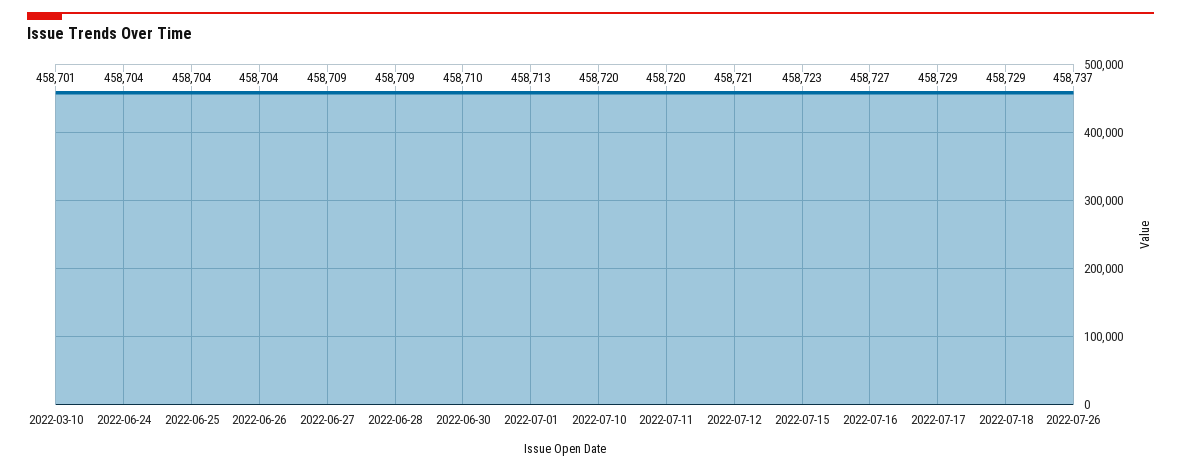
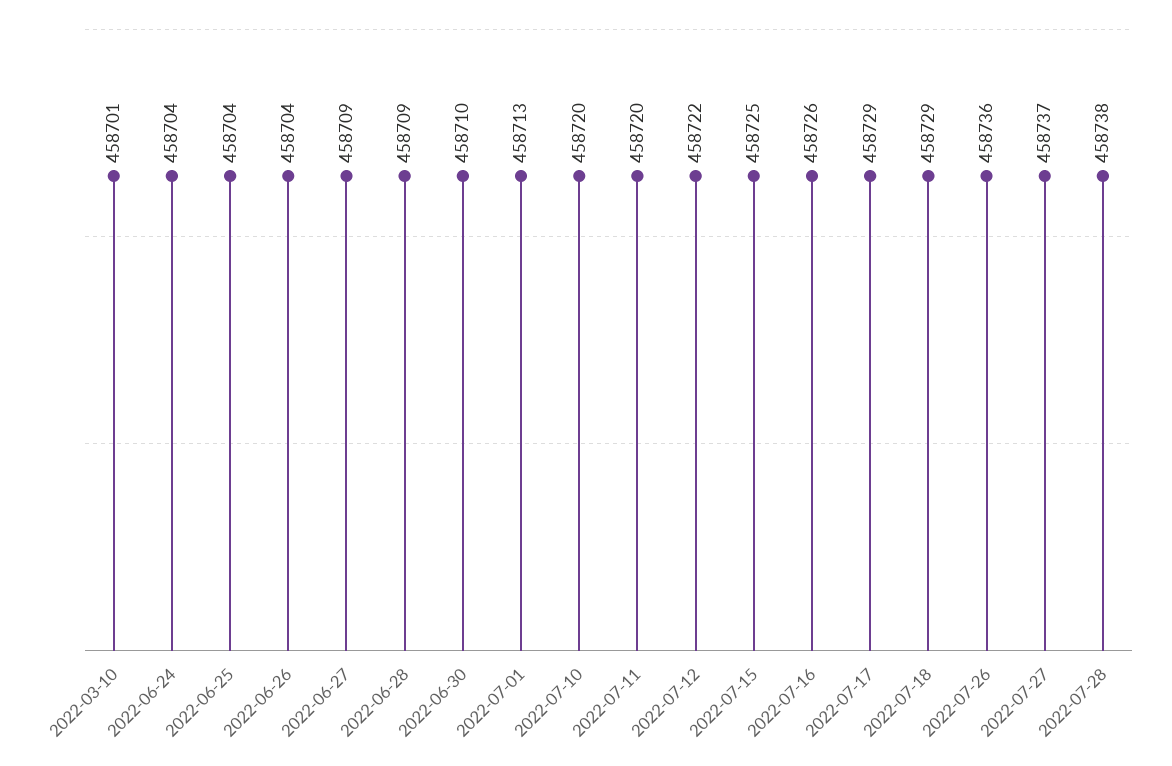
2022-07-12: 458721 -> 458722
2022-07-15: 458723 -> 458725
2022-07-16: 458727 -> 458726
2022-07-26: 458737 -> 458736
2022-07-27: none -> 458737
2022-07-28: none -> 458738

